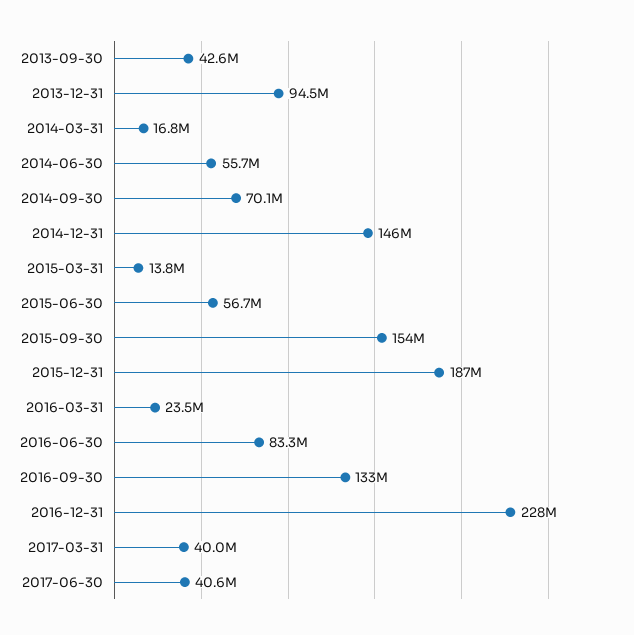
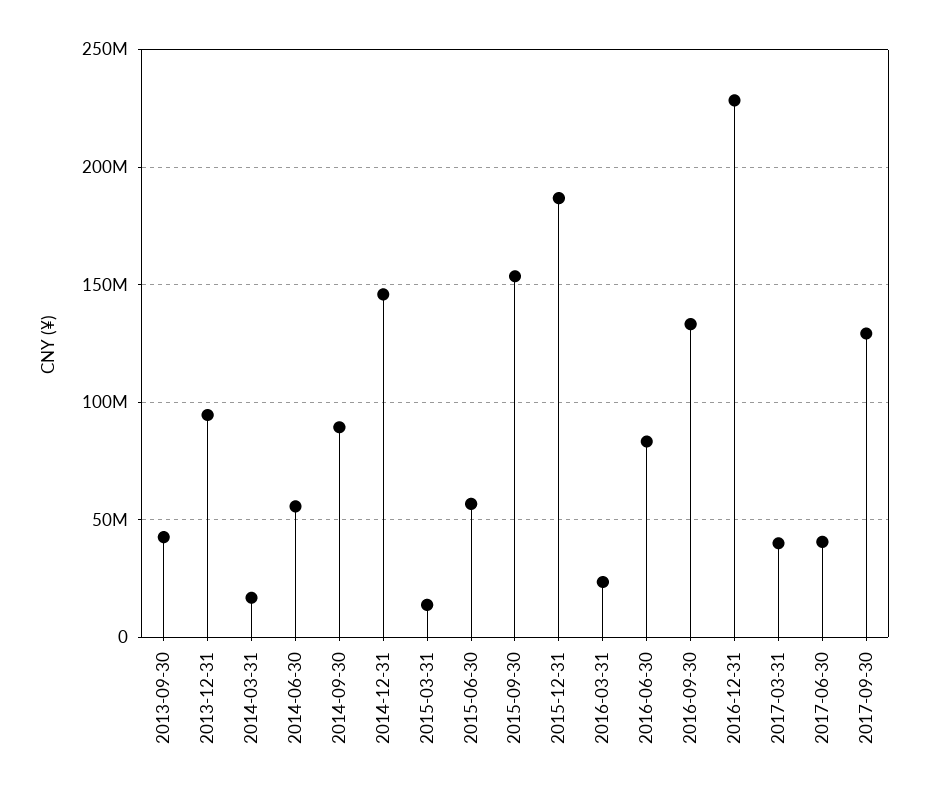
2014-09-30: 70100000 -> 90000000
2017-09-30: none -> 130000000

